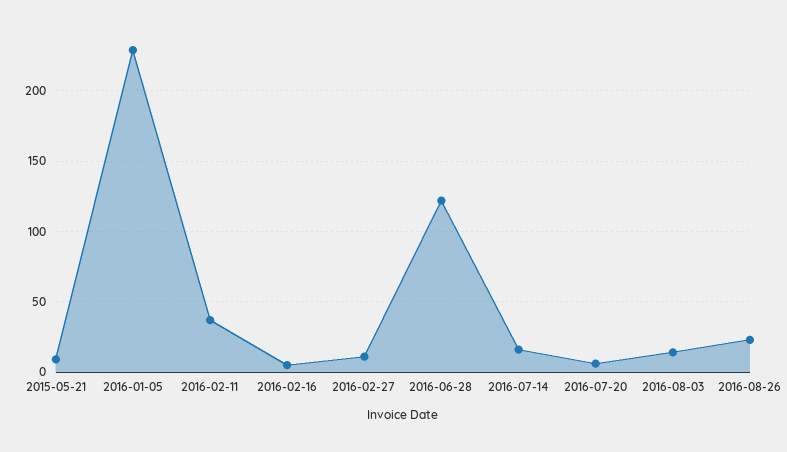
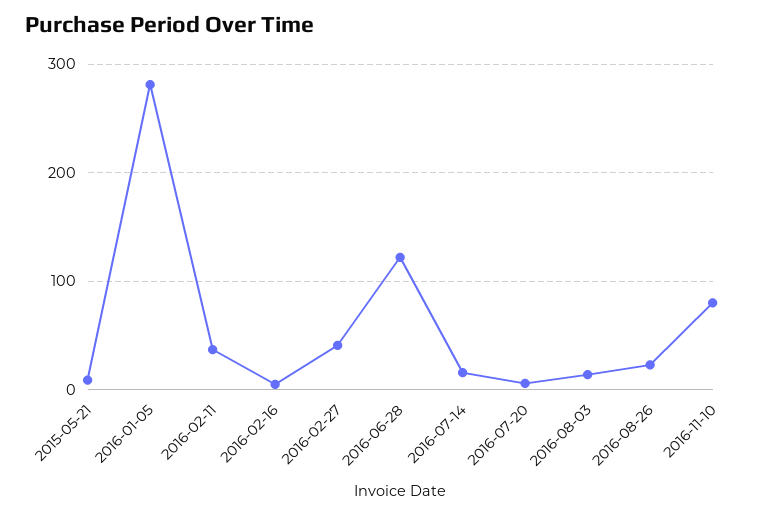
2016-01-05: 230 -> 280
2016-02-27: 10 -> 40
2016-11-10: none -> 80

